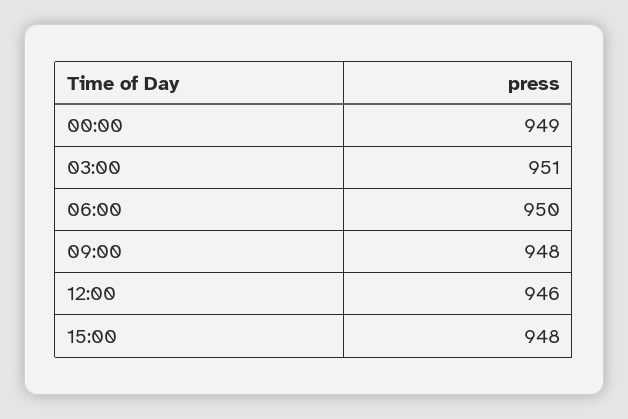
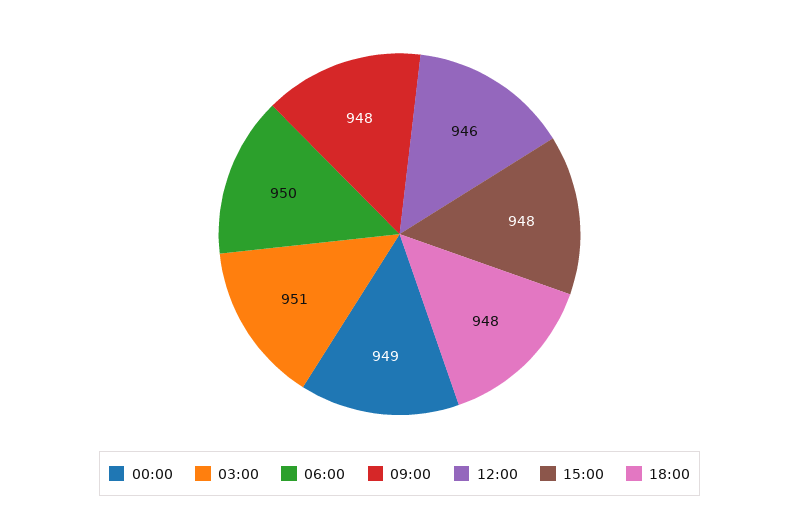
18:00: none -> 948

